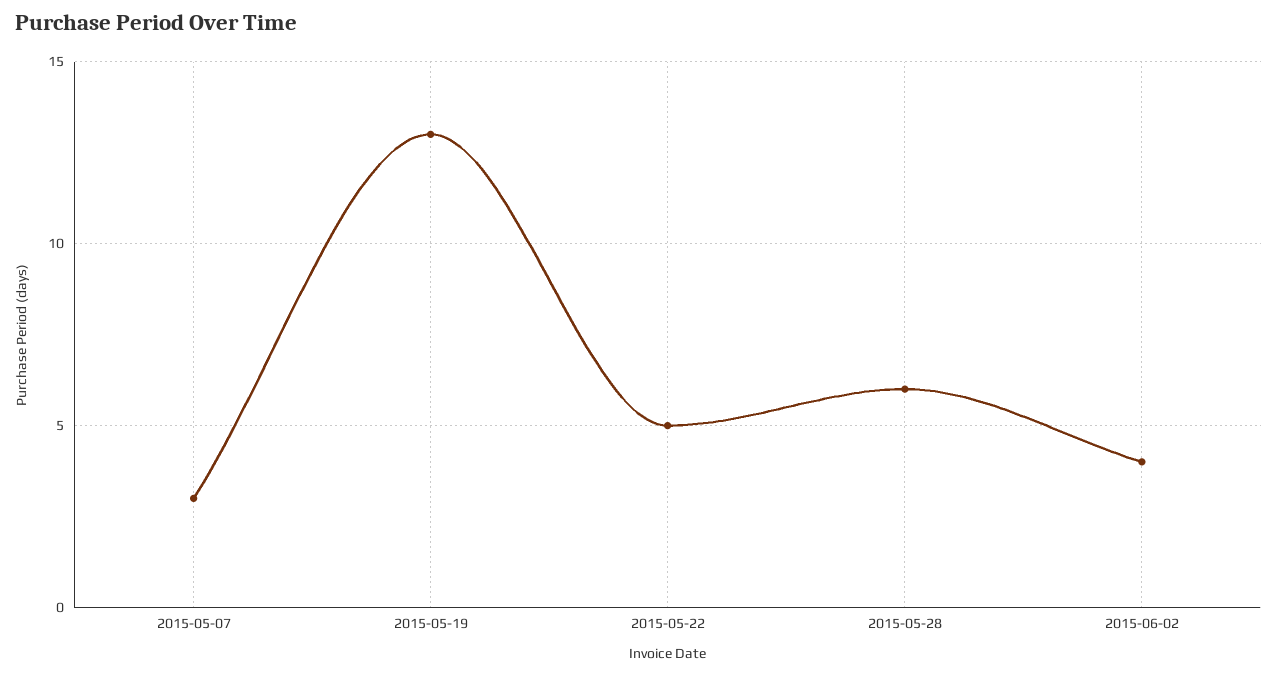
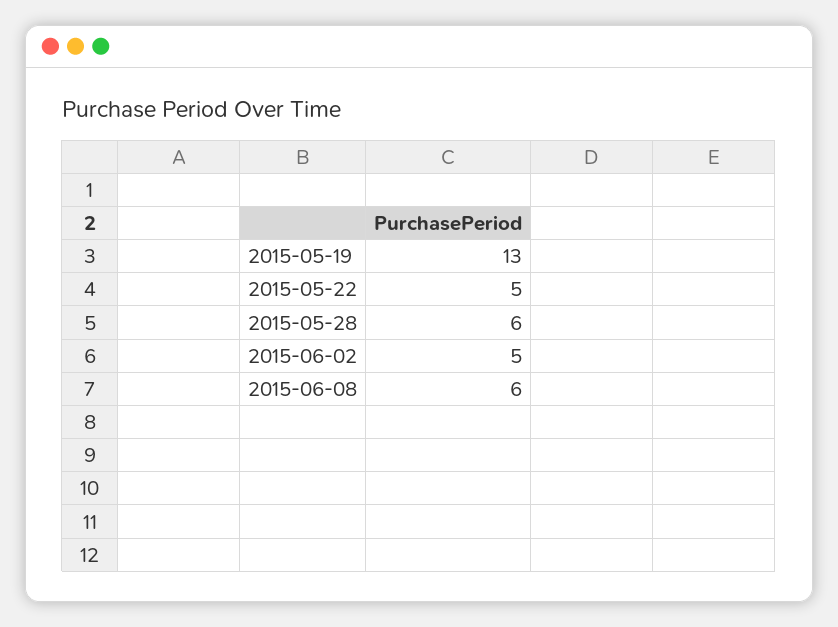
2015-05-07: 3 -> none
2015-06-02: 4 -> 5
2015-06-08: none -> 6

